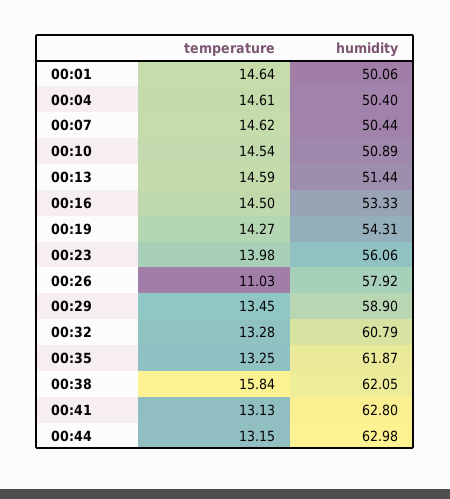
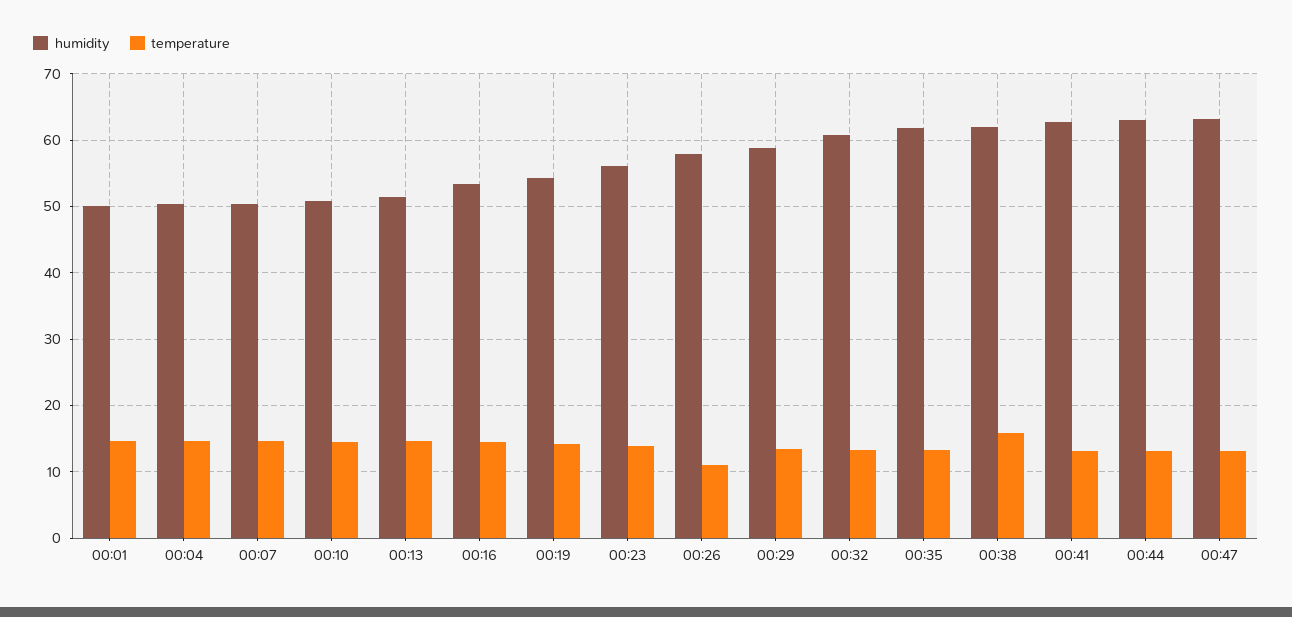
humidity, 00:47: none -> 63
temperature, 00:47: none -> 13

